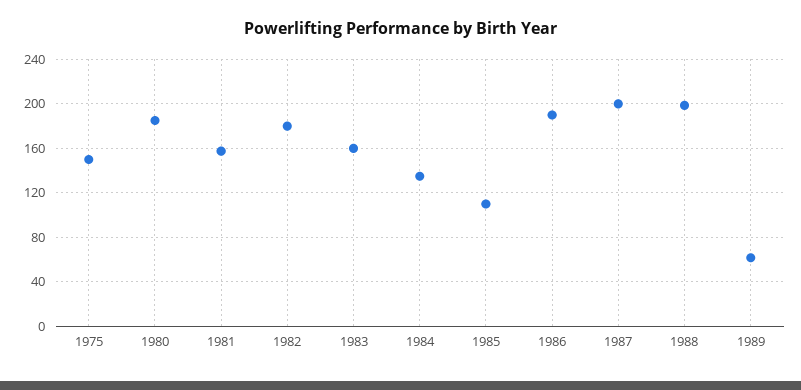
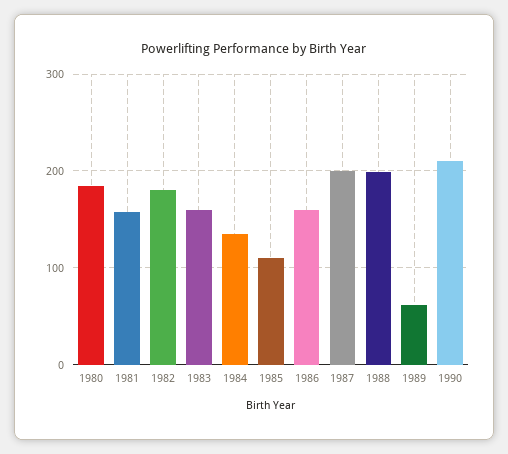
1975: 150 -> none
1986: 190 -> 160
1990: none -> 210

